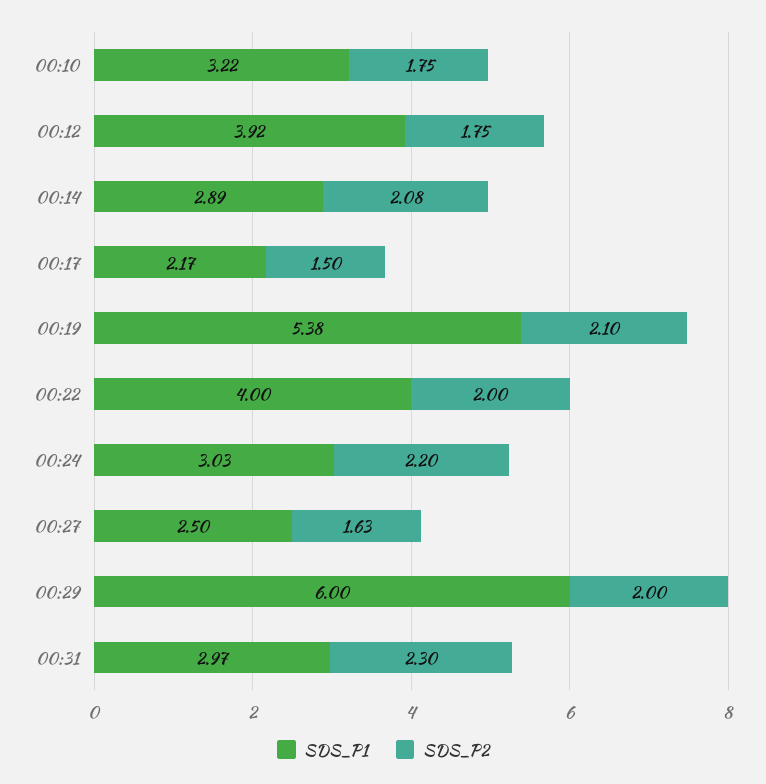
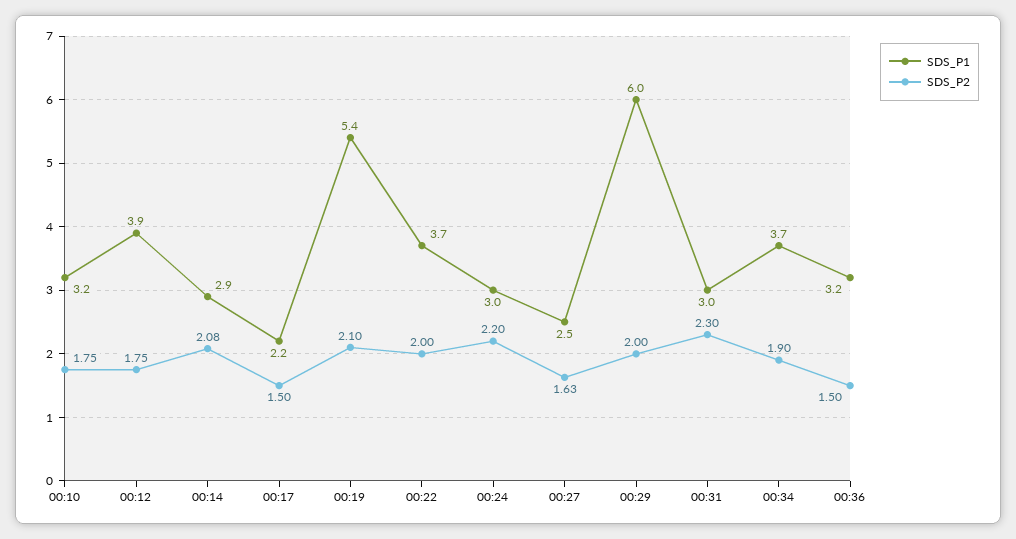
SDS_P1, 00:22: 4 -> 3.7
SDS_P1, 00:34: none -> 3.7
SDS_P2, 00:34: none -> 1.9
SDS_P1, 00:36: none -> 3.2
SDS_P2, 00:36: none -> 1.5

